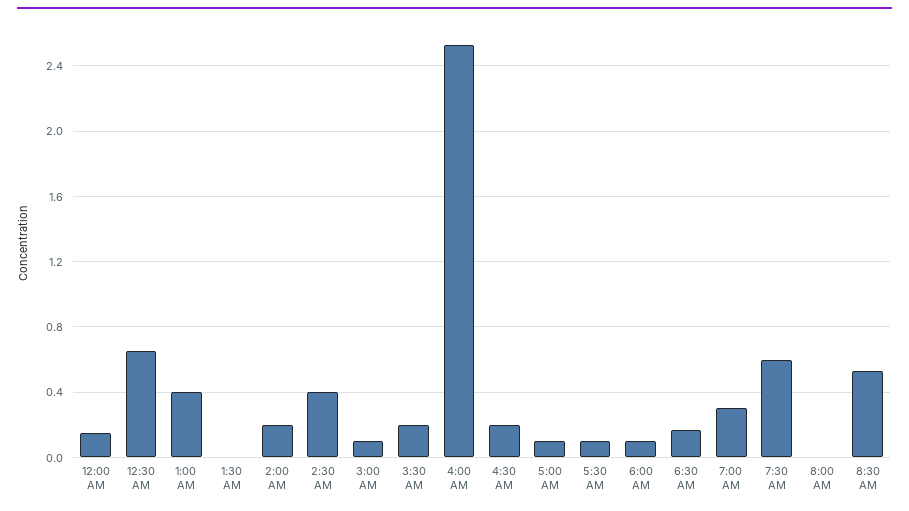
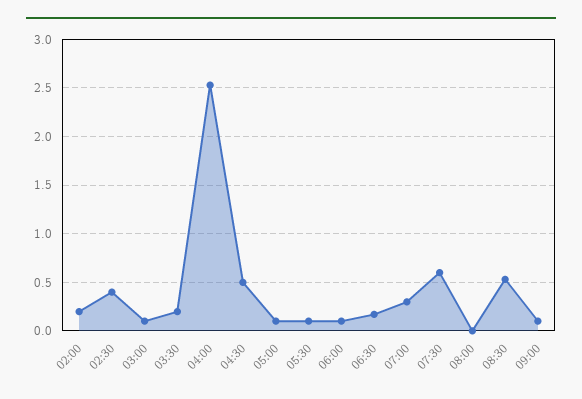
12:00 AM: 0.15 -> none
12:30 AM: 0.65 -> none
1:00 AM: 0.4 -> none
1:30 AM: 0 -> none
4:30 AM: 0.2 -> 0.5
09:00: none -> 0.1

